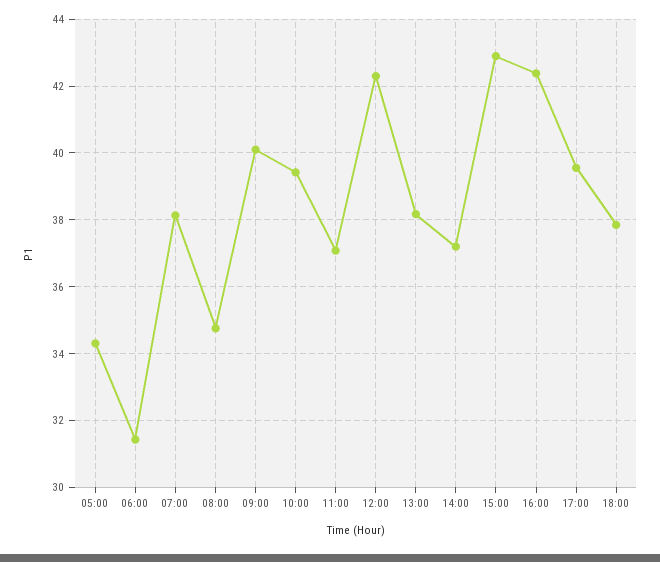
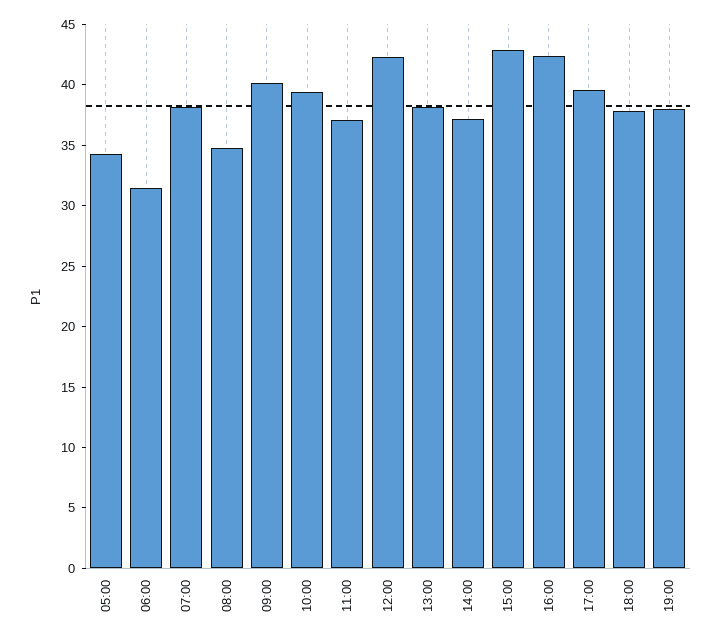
19:00: none -> 38

